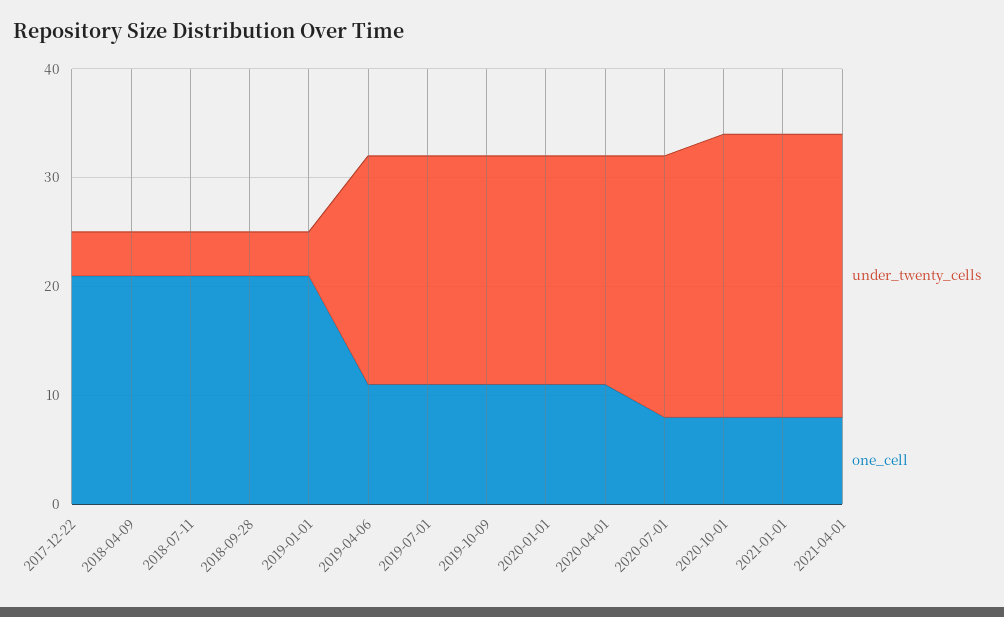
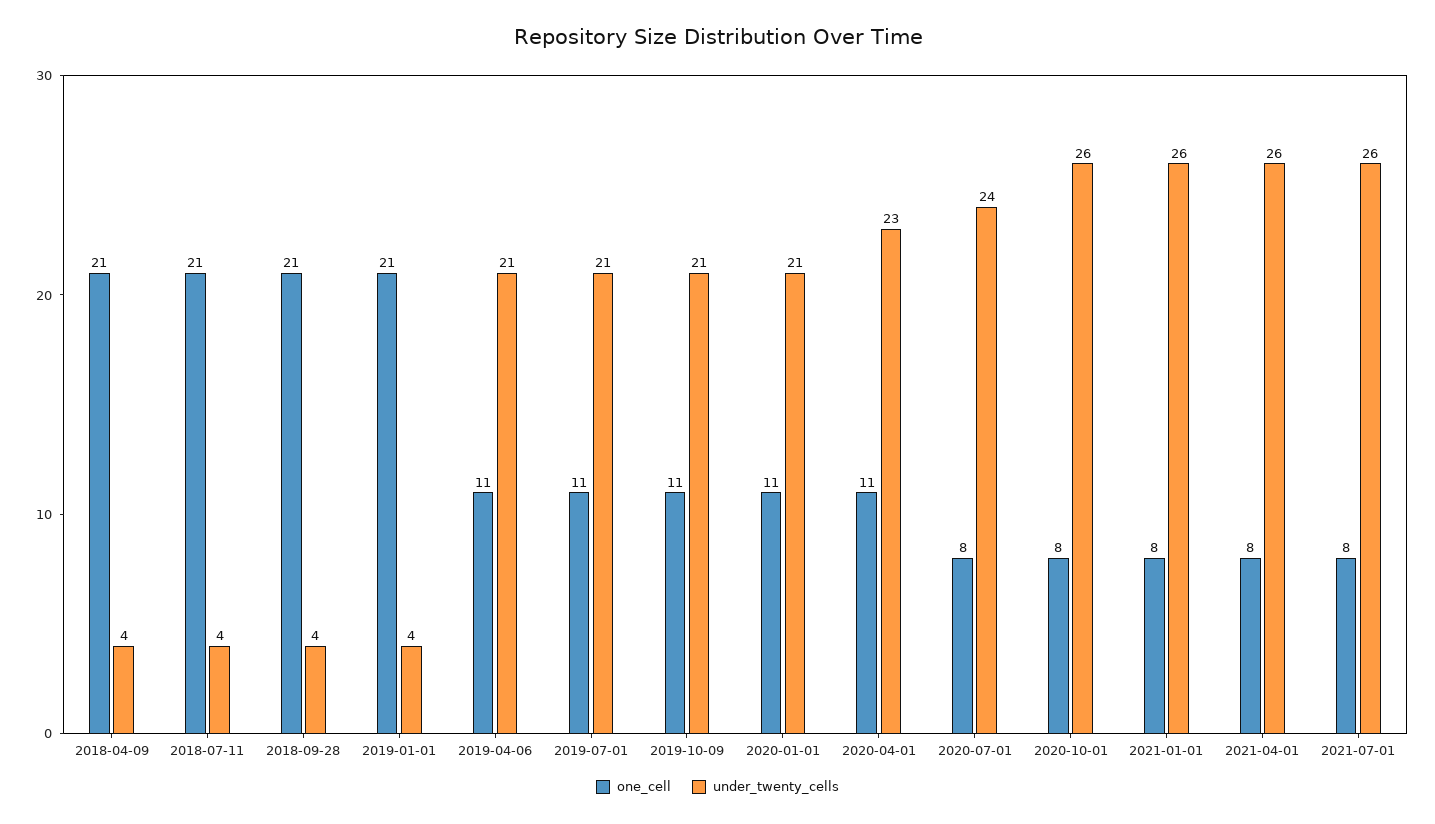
under_twenty_cells, 2017-12-22: 4 -> none
one_cell, 2017-12-22: 21 -> none
under_twenty_cells, 2020-04-01: 21 -> 23
one_cell, 2021-07-01: none -> 8
under_twenty_cells, 2021-07-01: none -> 26

